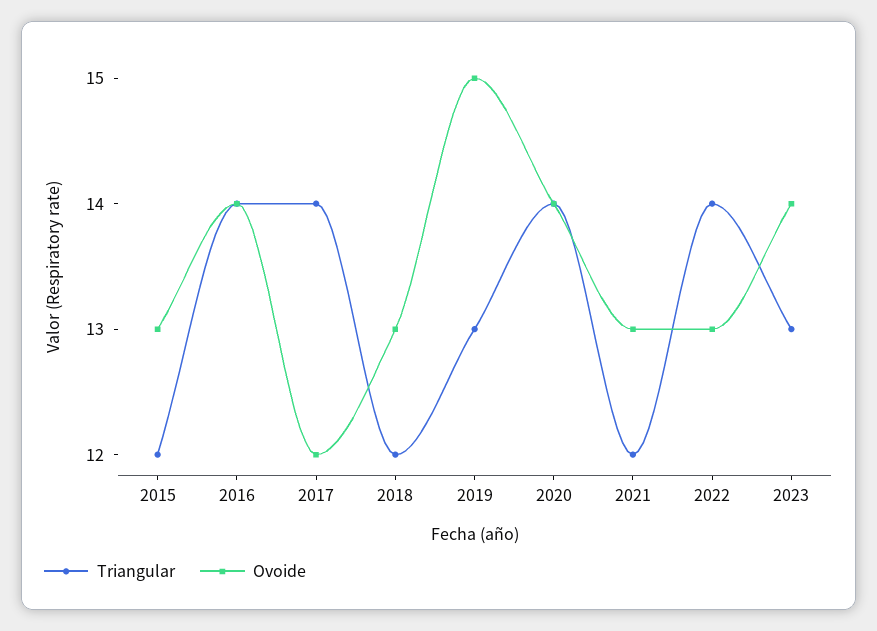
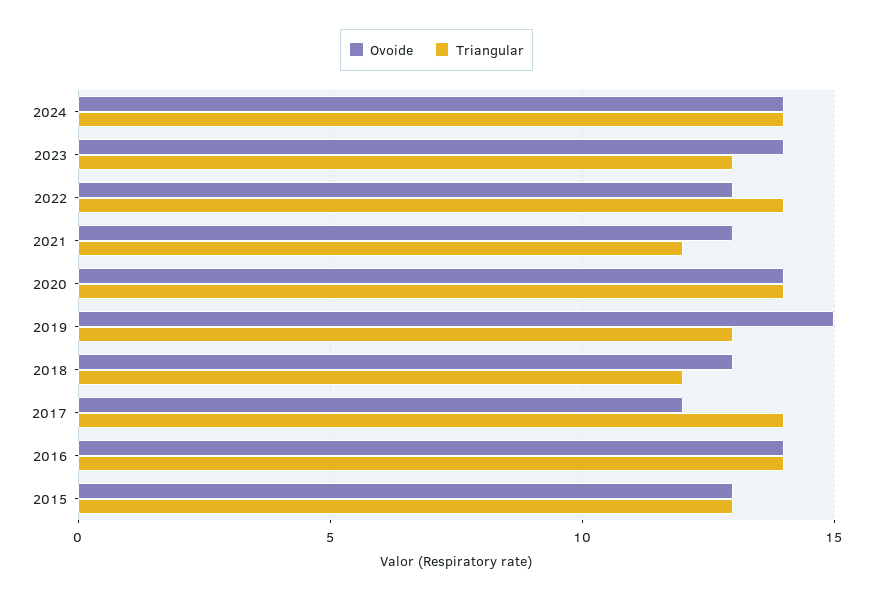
Triangular, 2015: 12 -> 13
Ovoide, 2024: none -> 14
Triangular, 2024: none -> 14

